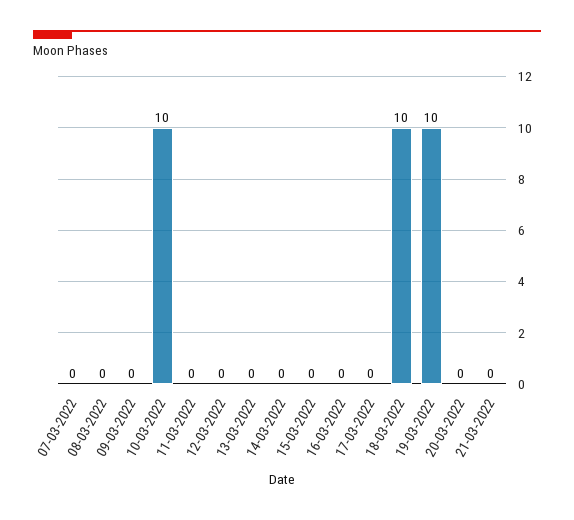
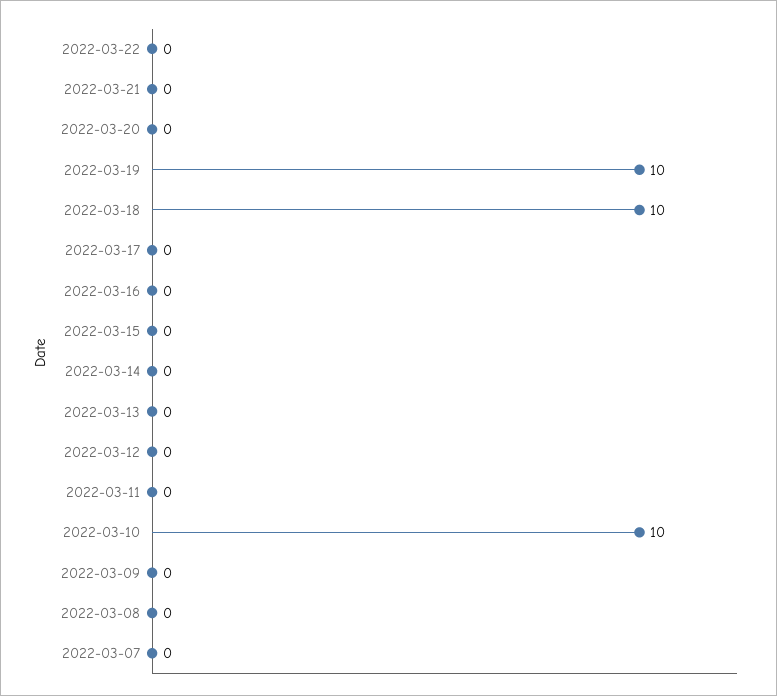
2022-03-22: none -> 0

